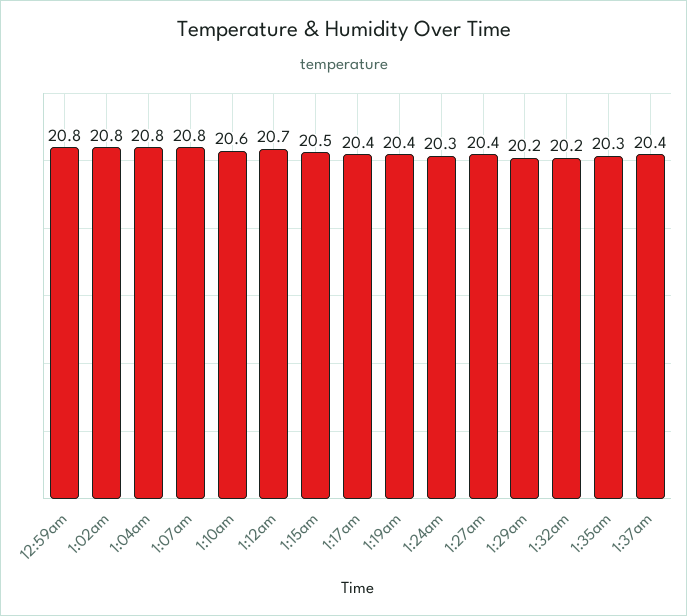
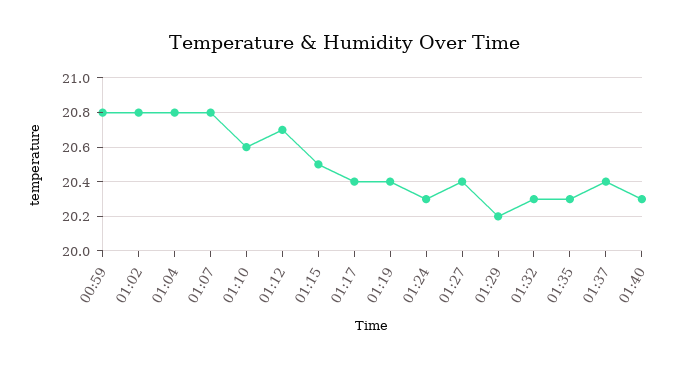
1:32am: 20.2 -> 20.3
01:40: none -> 20.3

